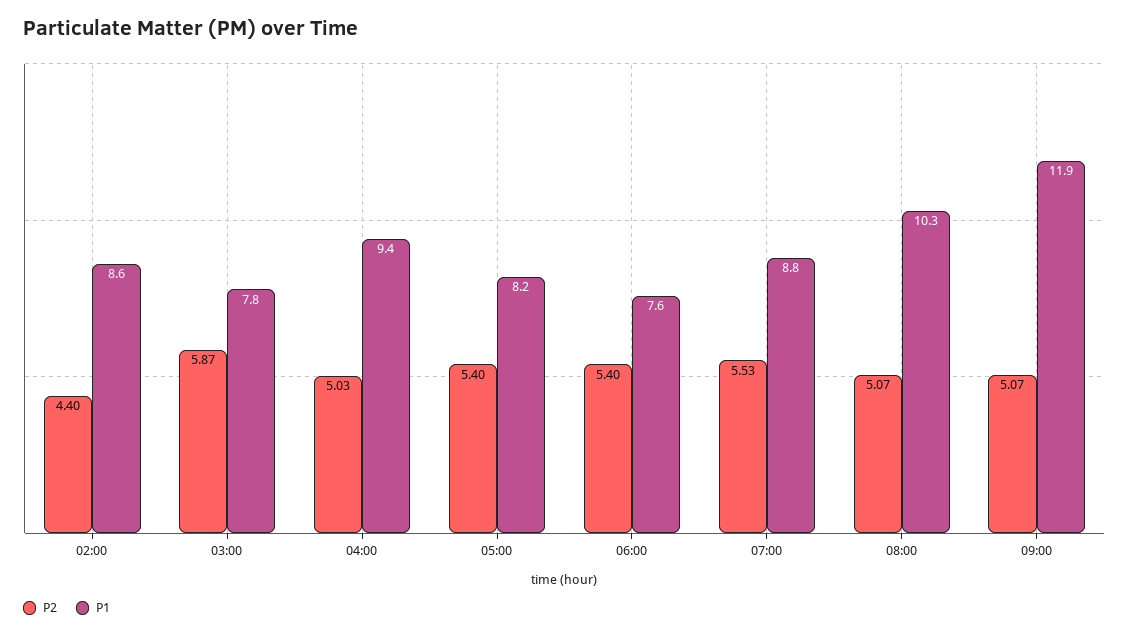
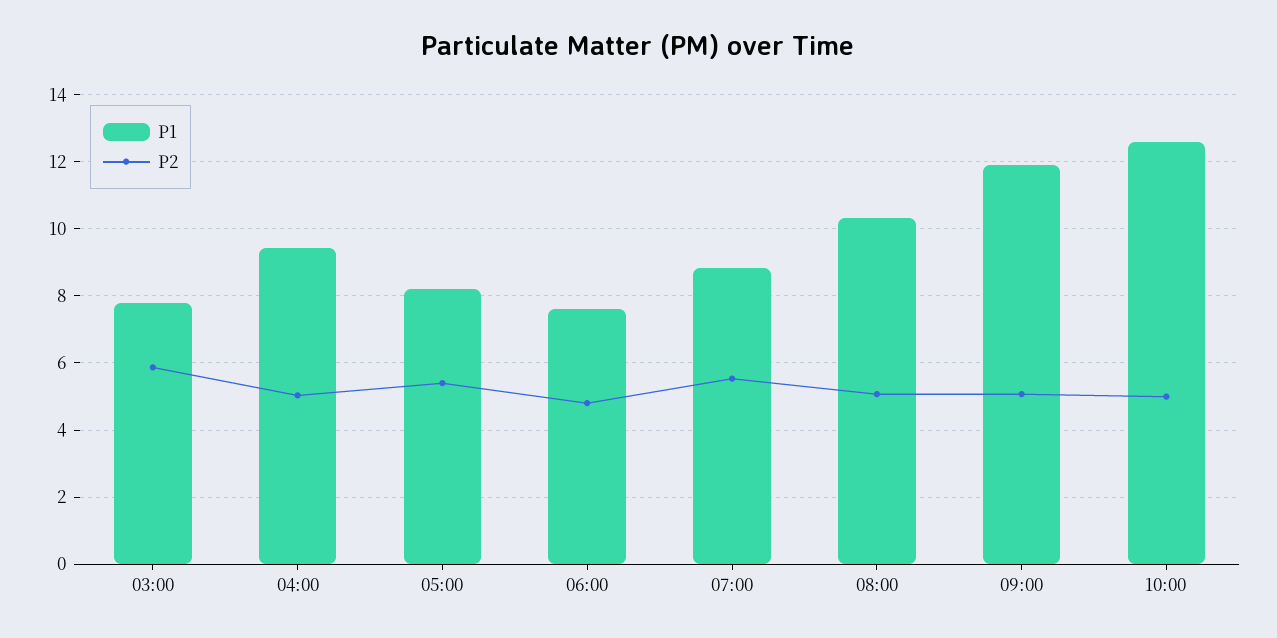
P2, 02:00: 4.4 -> none
P1, 02:00: 8.6 -> none
P2, 06:00: 5.4 -> 4.8
P1, 10:00: none -> 12.6
P2, 10:00: none -> 5

